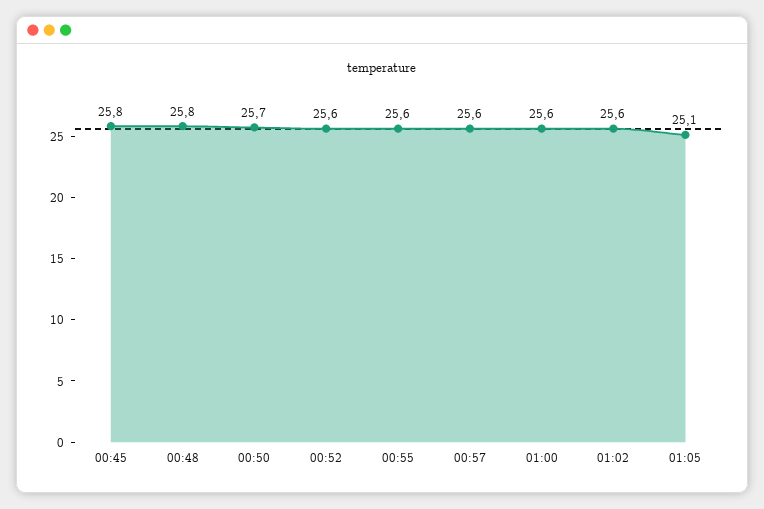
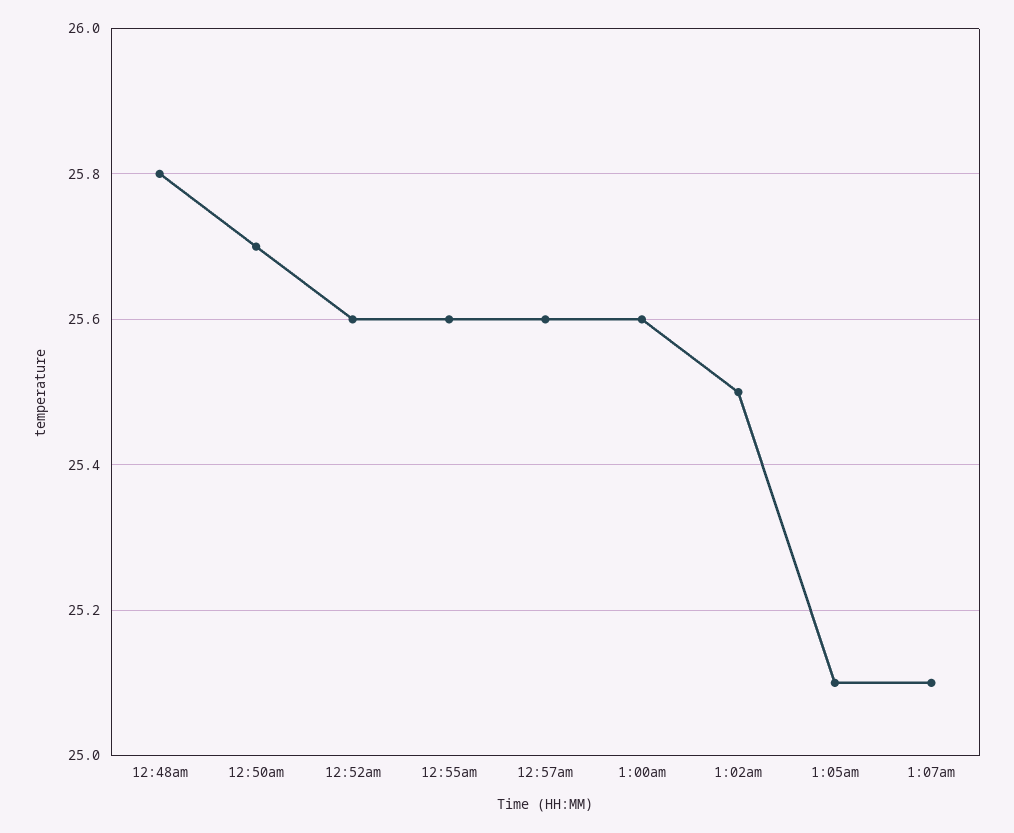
00:45: 25.8 -> none
01:02: 25.6 -> 25.5
1:07am: none -> 25.1

